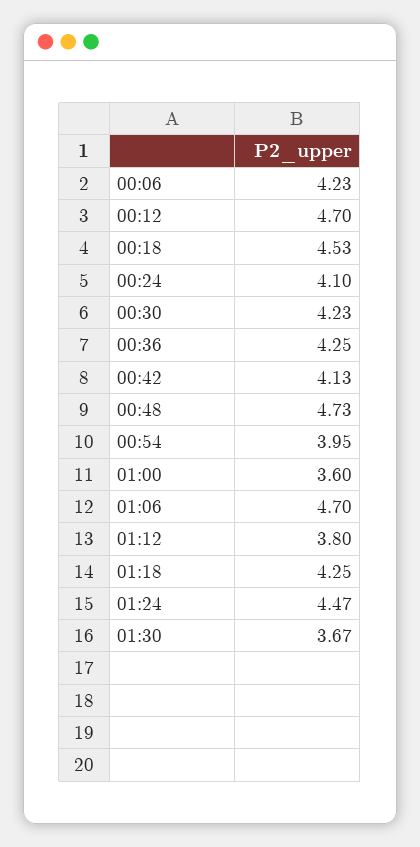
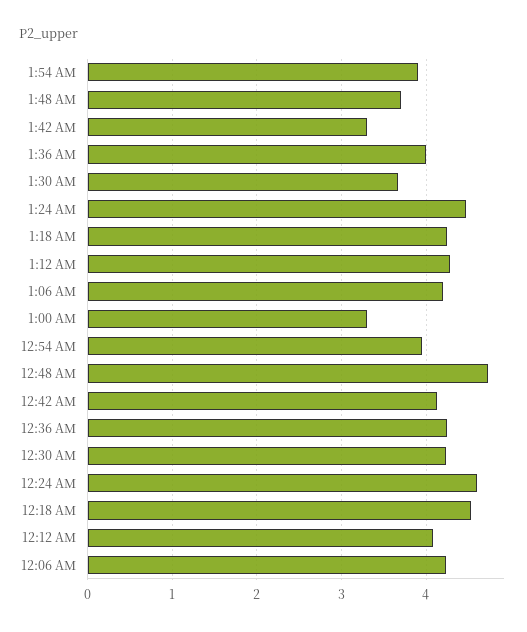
00:12: 4.7 -> 4.1
00:24: 4.1 -> 4.6
01:00: 3.6 -> 3.3
01:06: 4.7 -> 4.2
01:12: 3.8 -> 4.3
1:54 AM: none -> 3.9
1:48 AM: none -> 3.7
1:42 AM: none -> 3.3
1:36 AM: none -> 4

